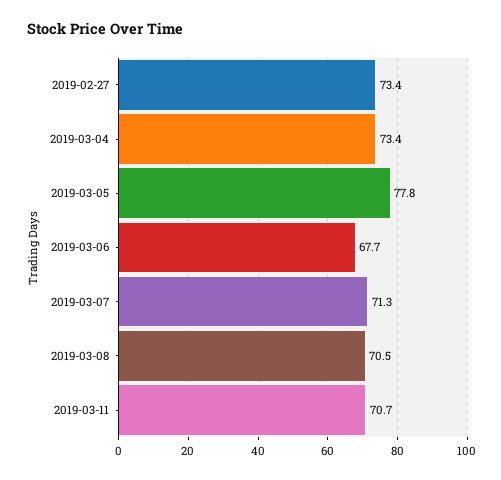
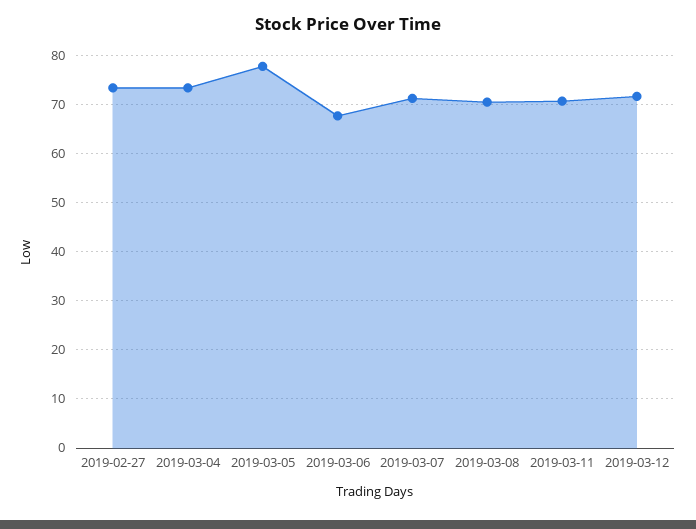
2019-03-12: none -> 72

